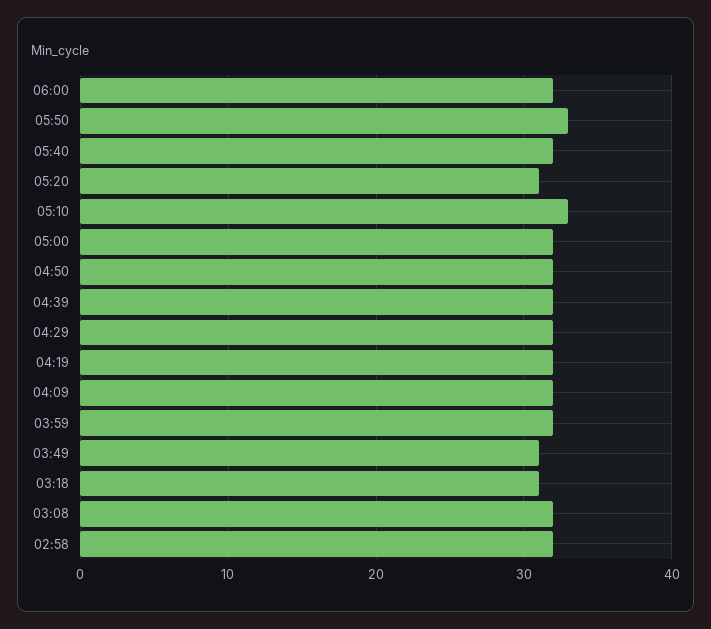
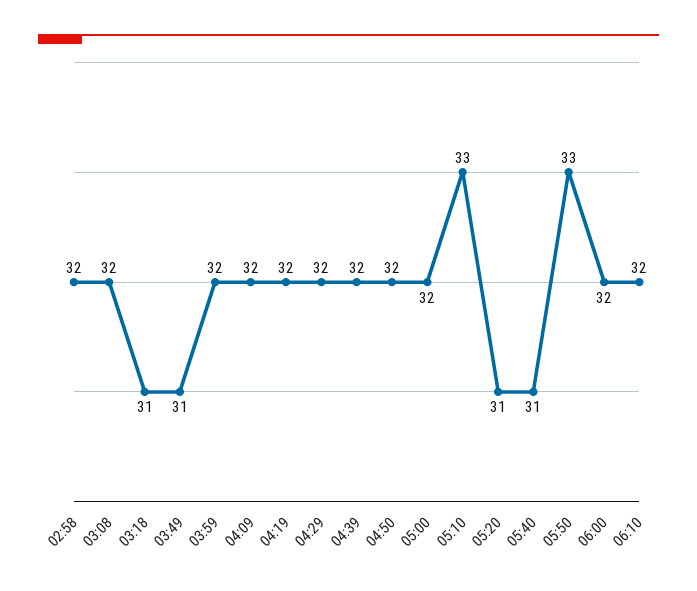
05:40: 32 -> 31
06:10: none -> 32

